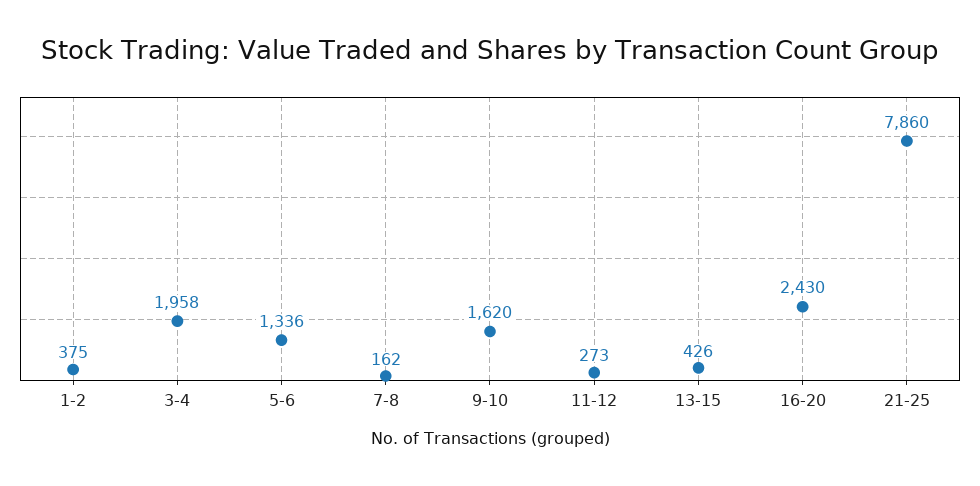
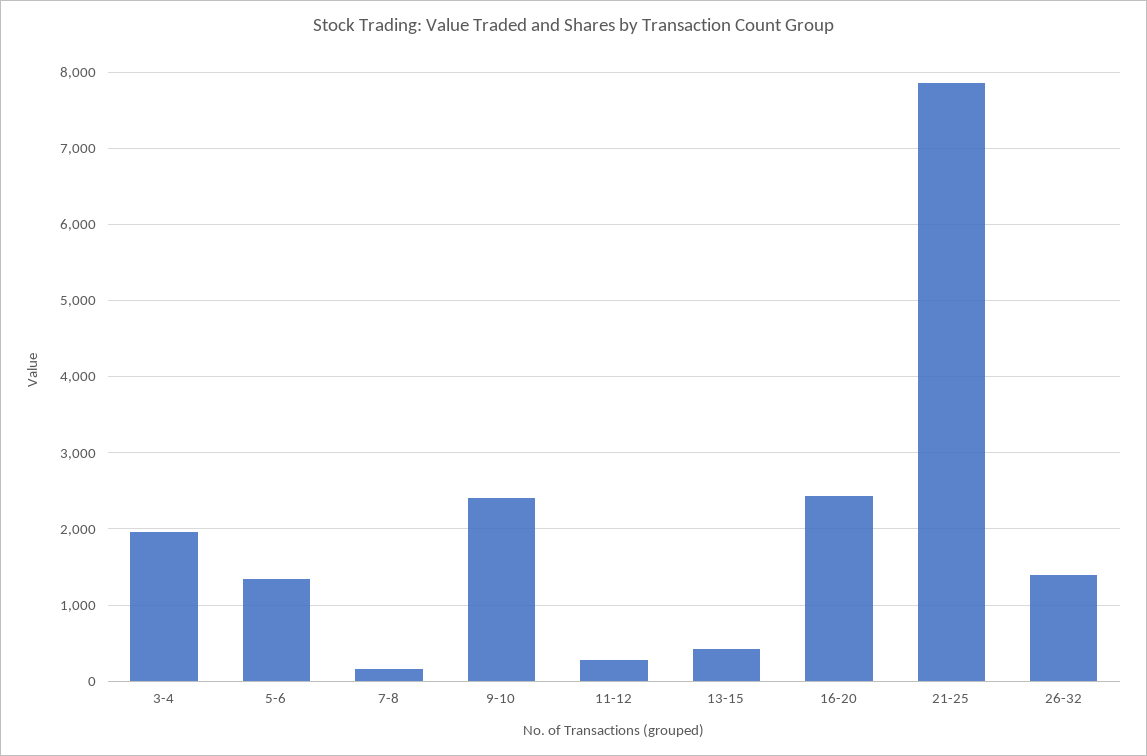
1-2: 375 -> none
9-10: 1620 -> 2400
26-32: none -> 1400

